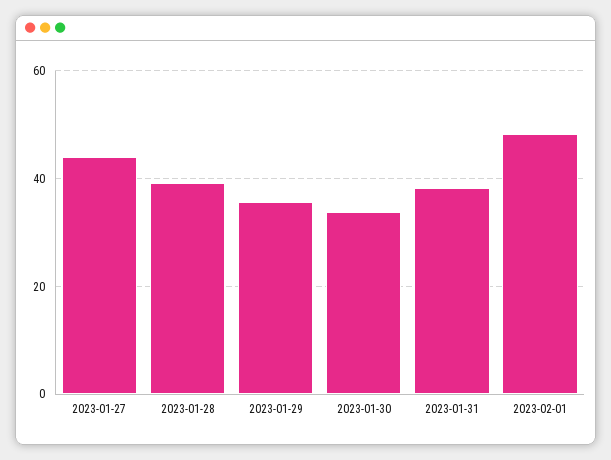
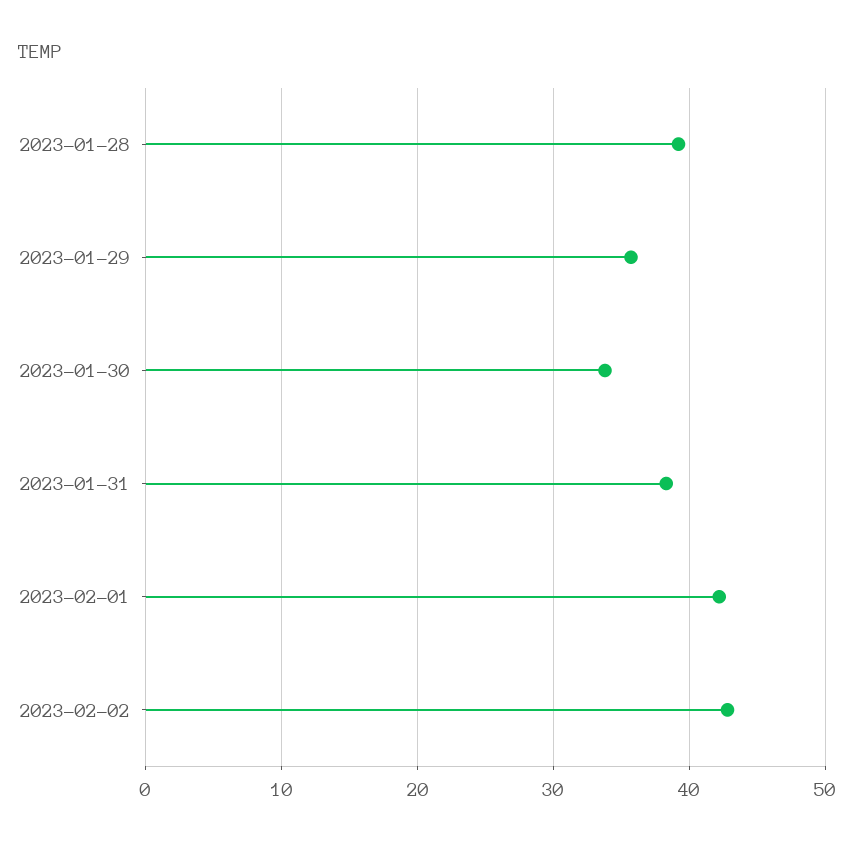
2023-01-27: 44 -> none
2023-02-01: 48 -> 42
2023-02-02: none -> 43

